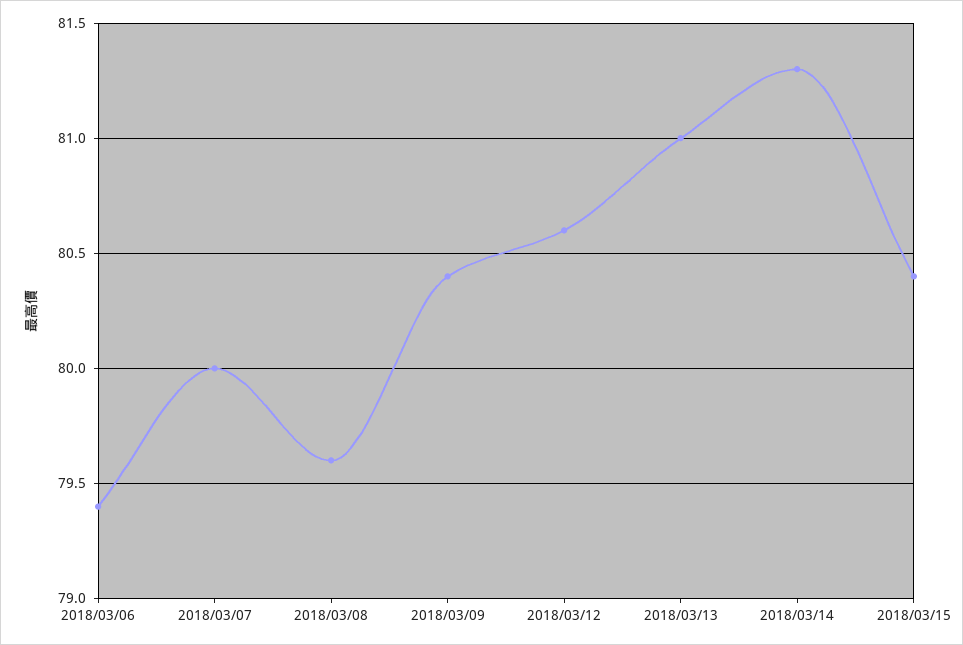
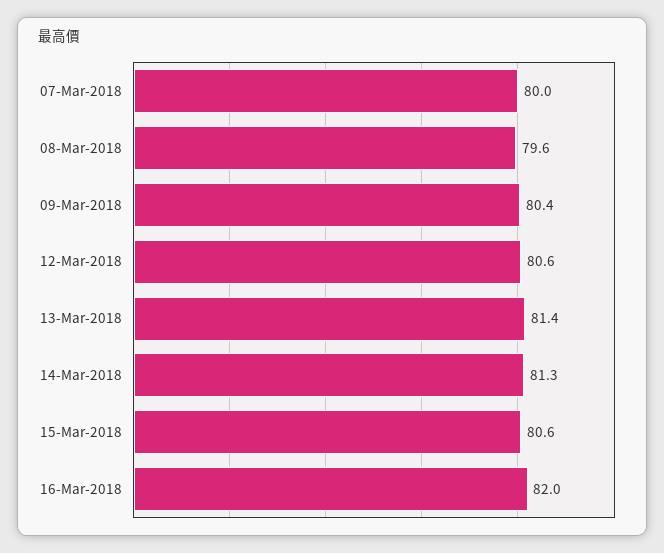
2018/03/06: 79.4 -> none
2018/03/13: 81 -> 81.4
2018/03/15: 80.4 -> 80.6
16-Mar-2018: none -> 82

